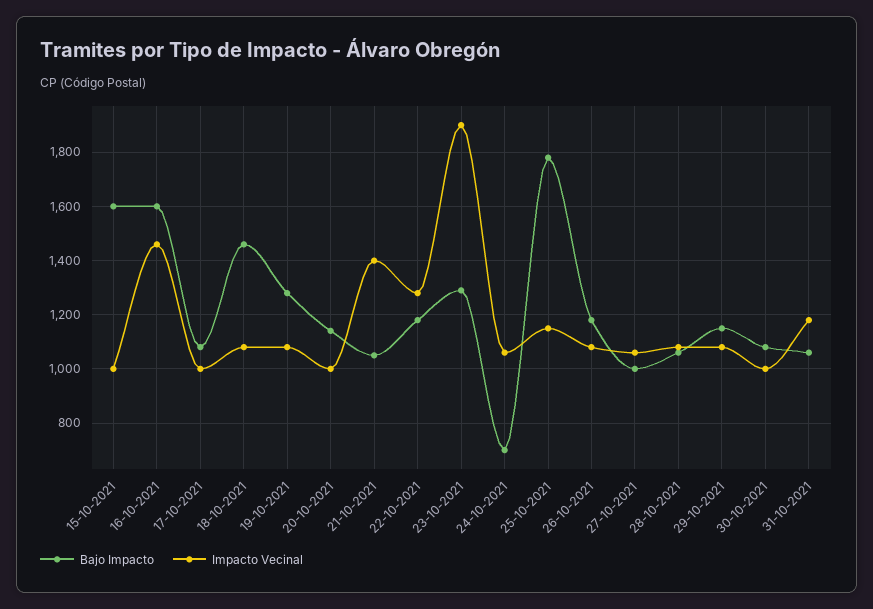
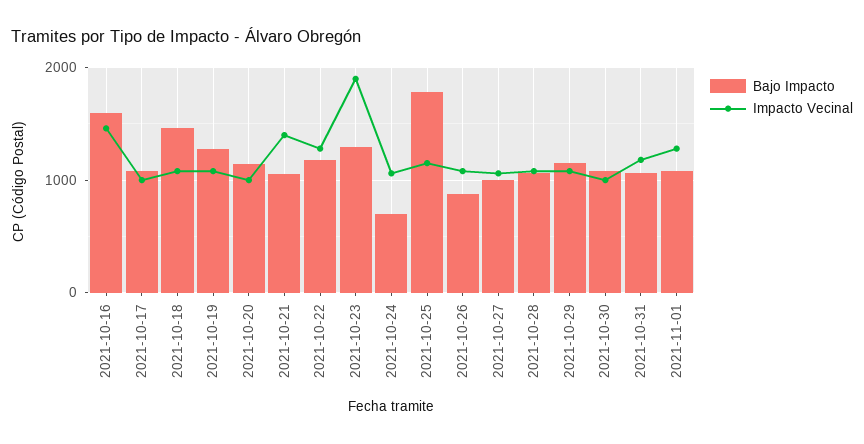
Bajo Impacto, 15-10-2021: 1600 -> none
Impacto Vecinal, 15-10-2021: 1000 -> none
Bajo Impacto, 26-10-2021: 1175 -> 900
Bajo Impacto, 2021-11-01: none -> 1100
Impacto Vecinal, 2021-11-01: none -> 1300

